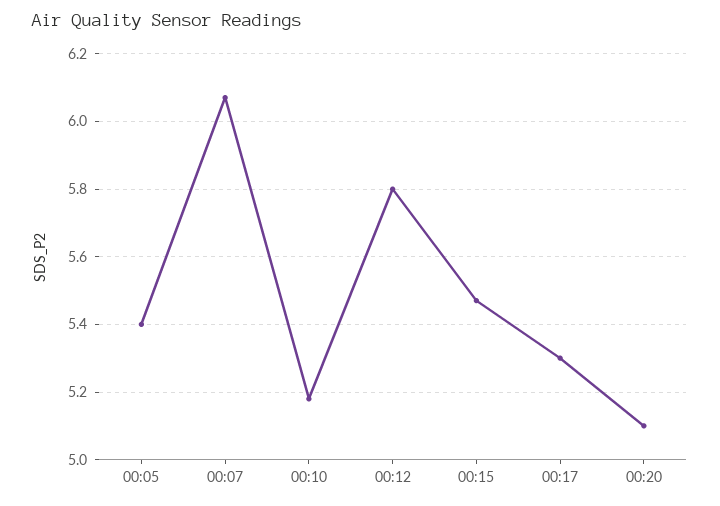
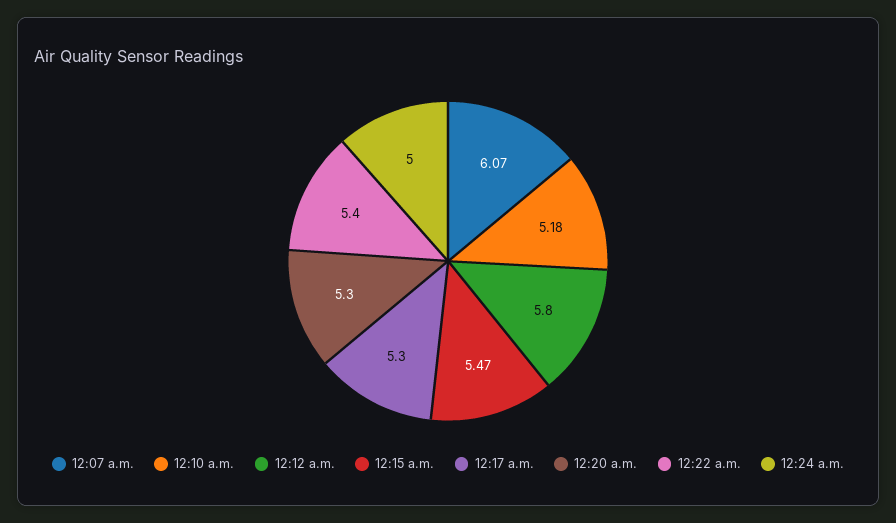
00:05: 5.4 -> none
00:20: 5.1 -> 5.3
12:22 a.m.: none -> 5.4
12:24 a.m.: none -> 5

